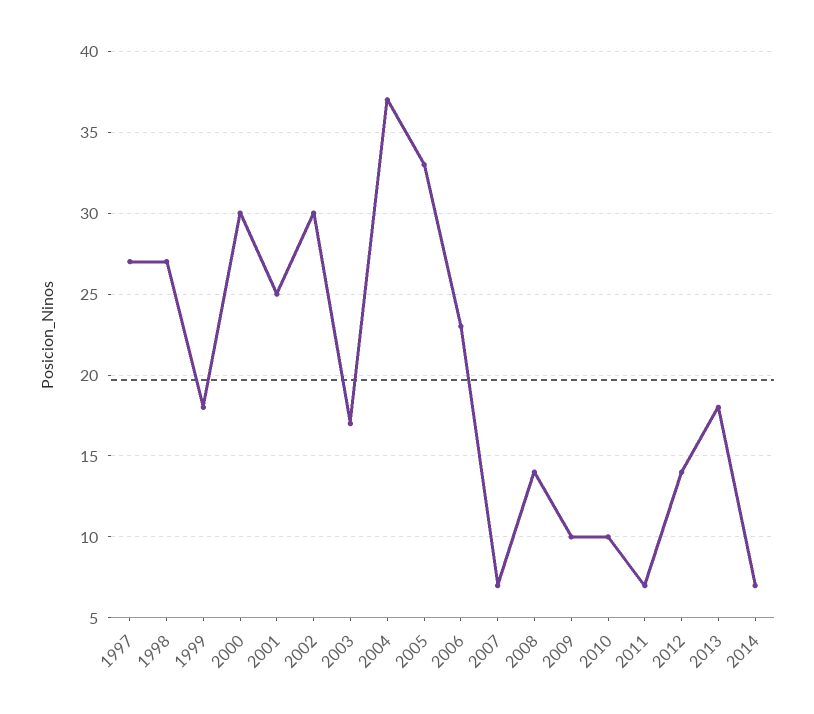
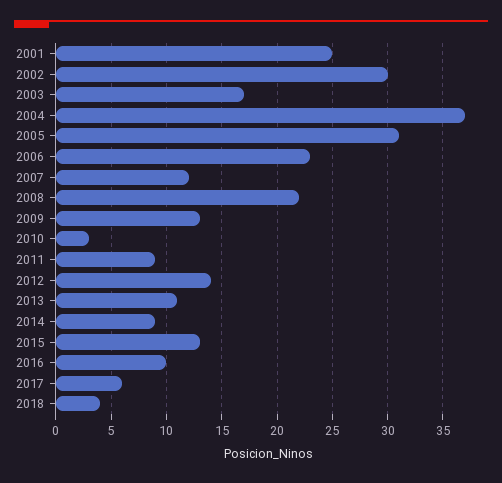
1997: 27 -> none
1998: 27 -> none
1999: 18 -> none
2000: 30 -> none
2005: 33 -> 31
2007: 7 -> 12
2008: 14 -> 22
2009: 10 -> 13
2010: 10 -> 3
2011: 7 -> 9
2013: 18 -> 11
2014: 7 -> 9
2015: none -> 13
2016: none -> 10
2017: none -> 6
2018: none -> 4

